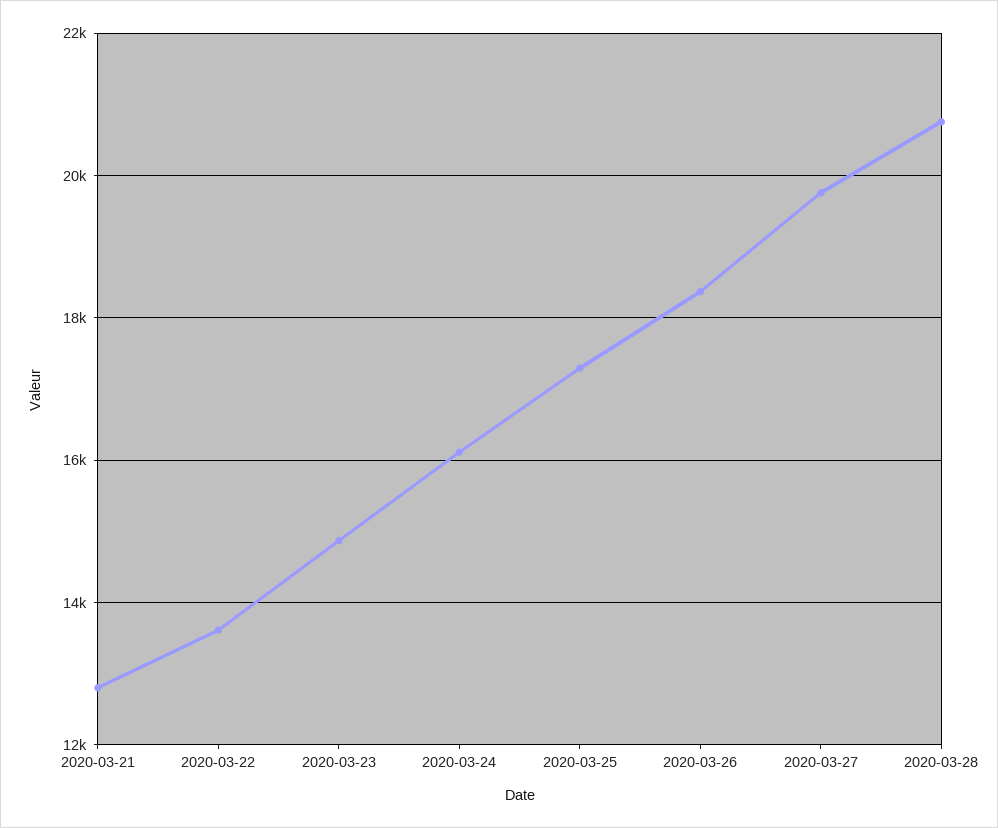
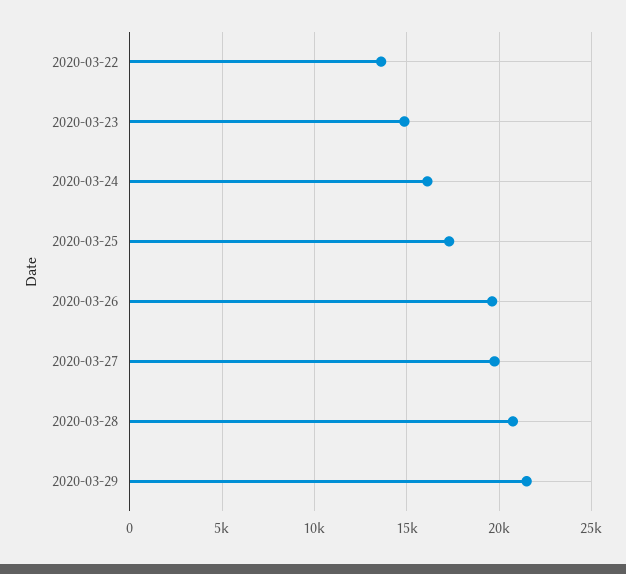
2020-03-21: 12800 -> none
2020-03-26: 18400 -> 19500
2020-03-29: none -> 21500

